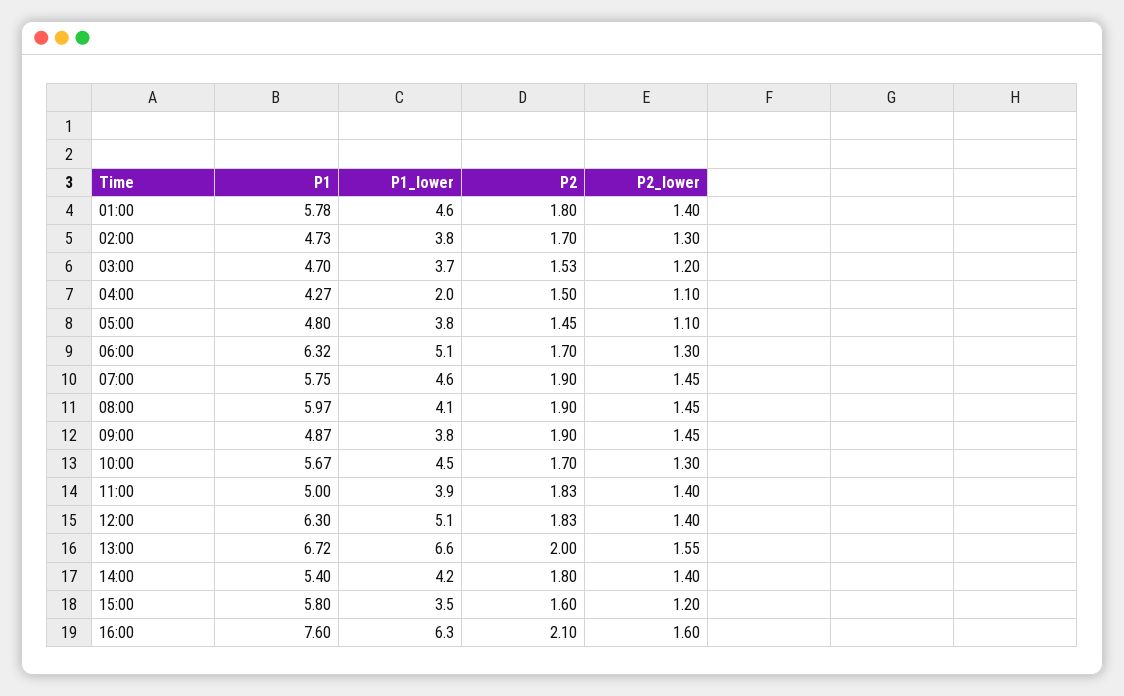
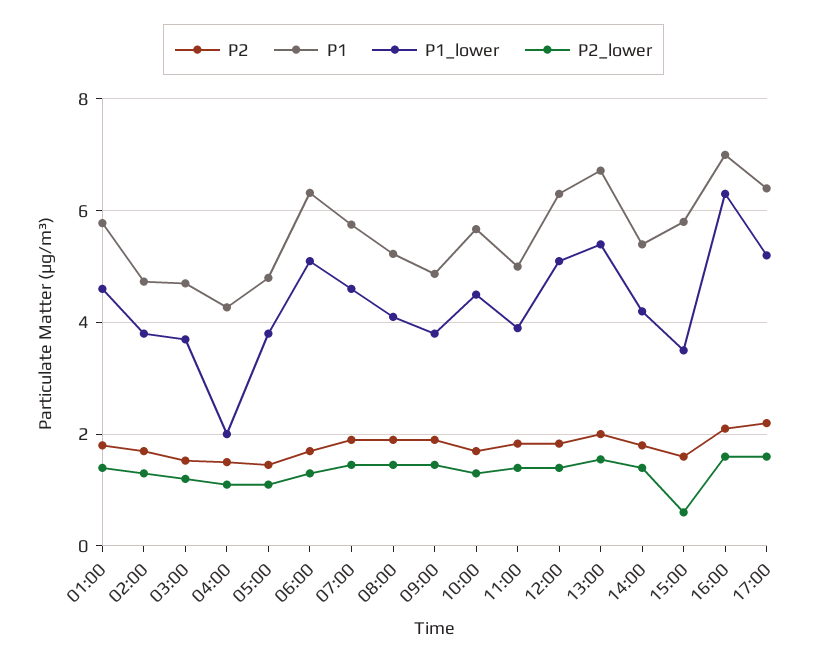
P1, 08:00: 5.97 -> 5.2
P1_lower, 13:00: 6.6 -> 5.4
P2_lower, 15:00: 1.2 -> 0.6
P1, 16:00: 7.6 -> 7
P2, 17:00: none -> 2.2
P1, 17:00: none -> 6.4
P1_lower, 17:00: none -> 5.2
P2_lower, 17:00: none -> 1.6

